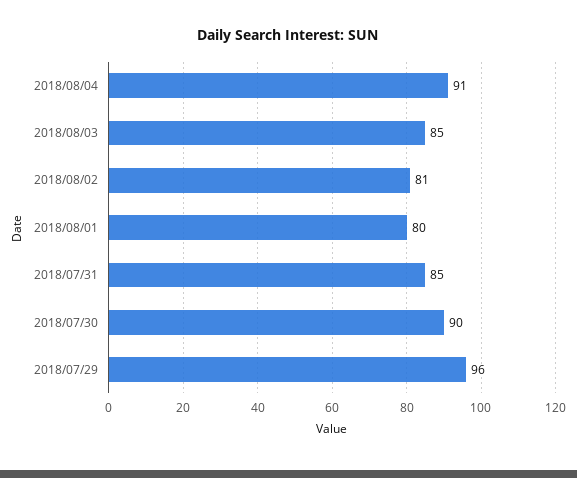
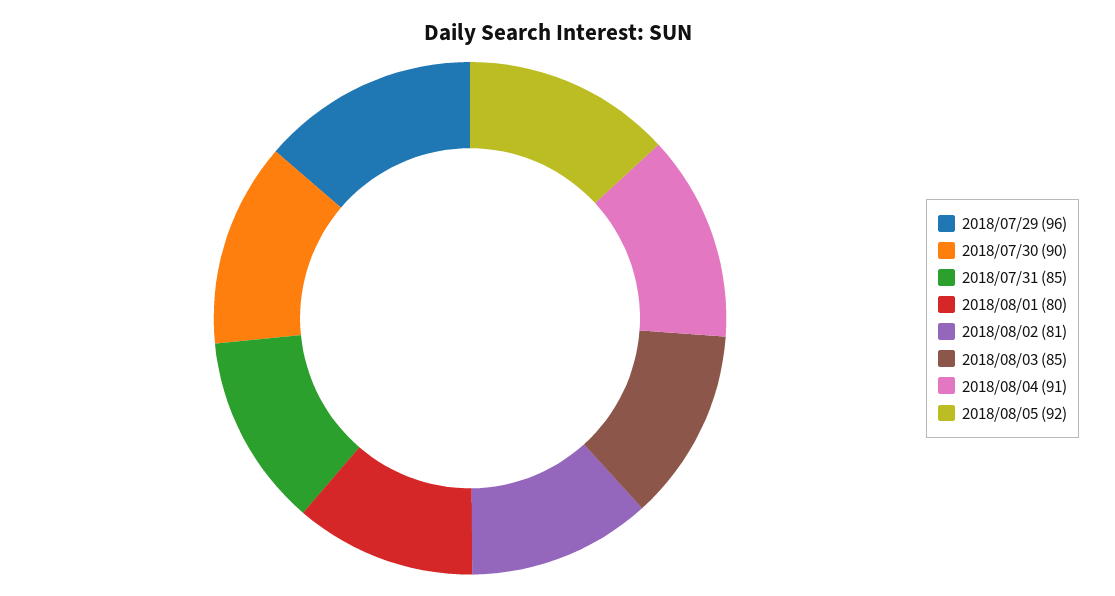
2018/08/05: none -> 92

